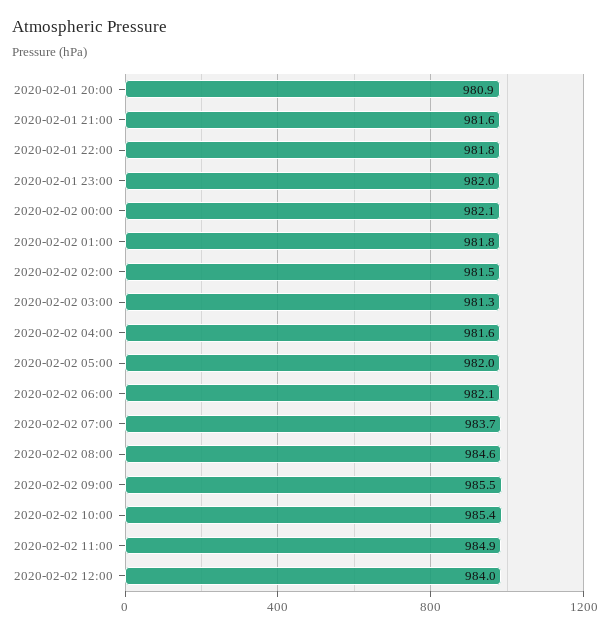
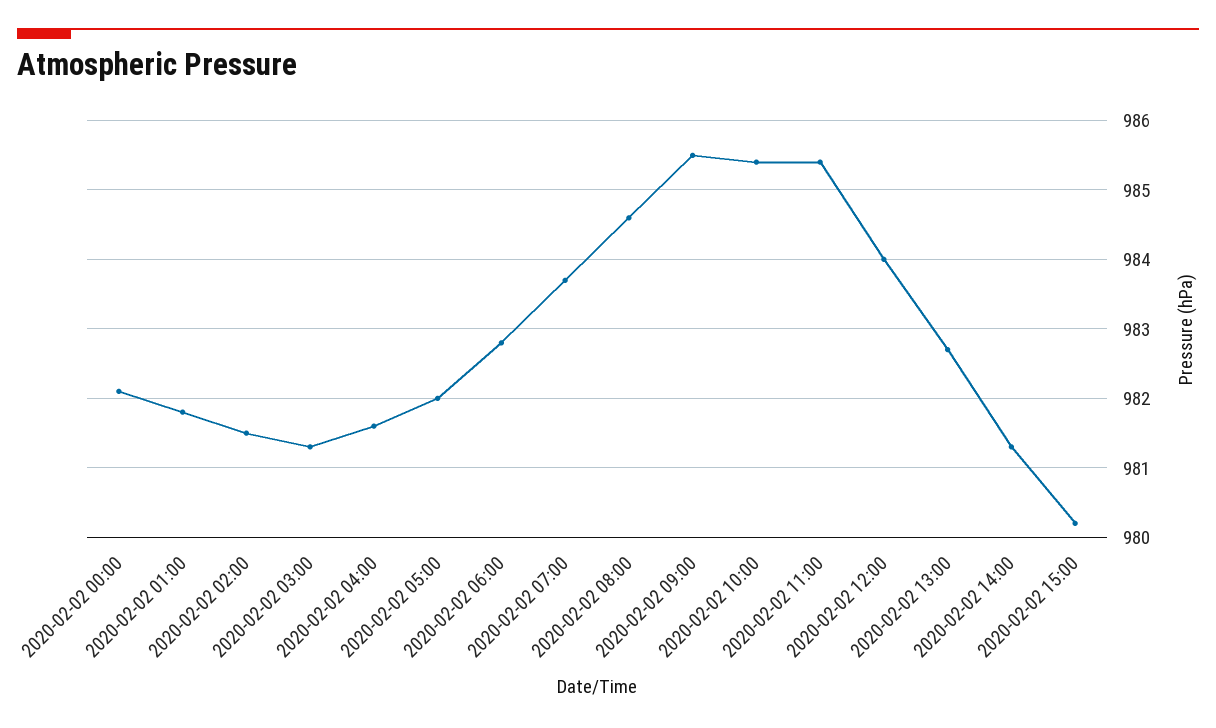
2020-02-01 20:00: 980.9 -> none
2020-02-01 21:00: 981.6 -> none
2020-02-01 22:00: 981.8 -> none
2020-02-01 23:00: 982 -> none
2020-02-02 06:00: 982.1 -> 982.8
2020-02-02 11:00: 984.9 -> 985.4
2020-02-02 13:00: none -> 982.7
2020-02-02 14:00: none -> 981.3
2020-02-02 15:00: none -> 980.2

